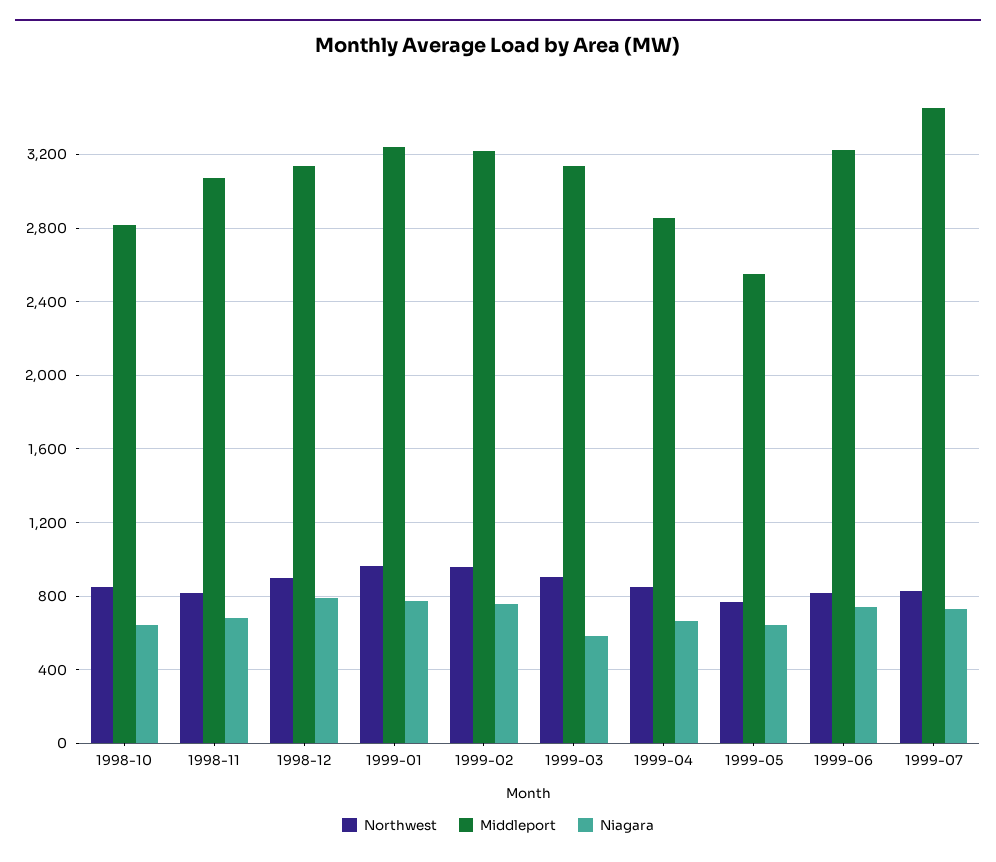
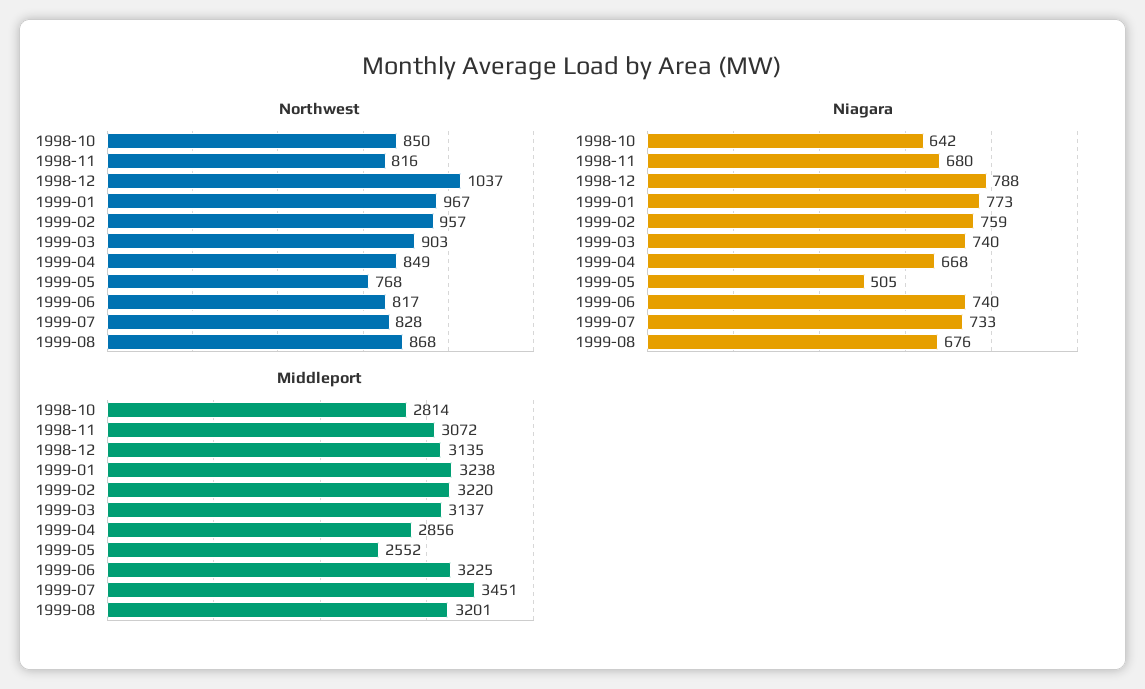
Northwest, 1998-12: 900 -> 1037
Niagara, 1999-03: 600 -> 740
Niagara, 1999-05: 650 -> 505
Northwest, 1999-08: none -> 868
Niagara, 1999-08: none -> 676
Middleport, 1999-08: none -> 3201

